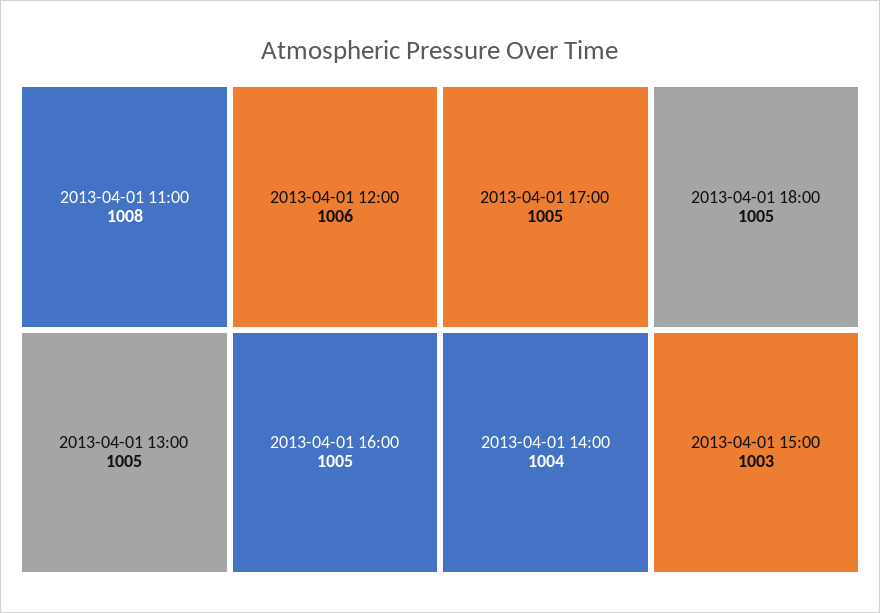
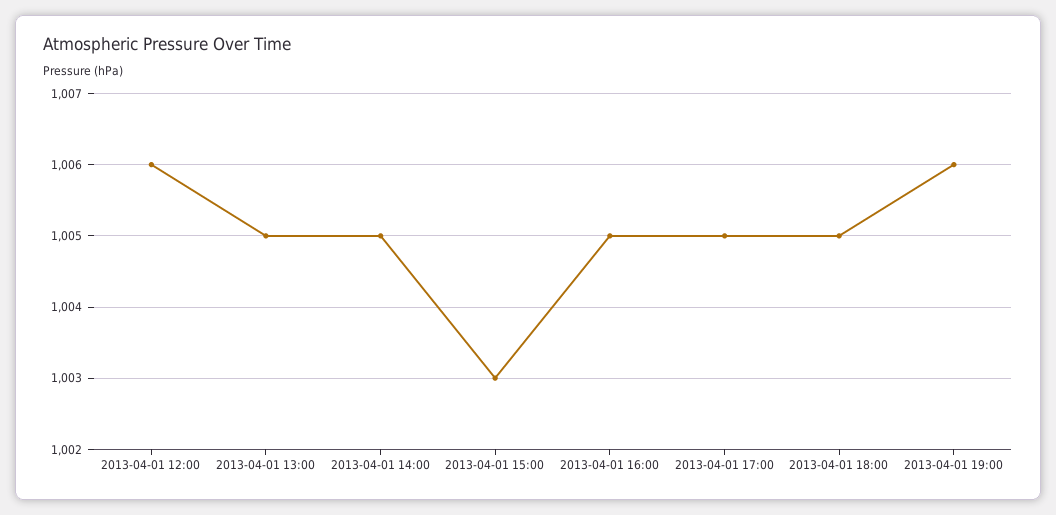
2013-04-01 11:00: 1008 -> none
2013-04-01 14:00: 1004 -> 1005
2013-04-01 19:00: none -> 1006

